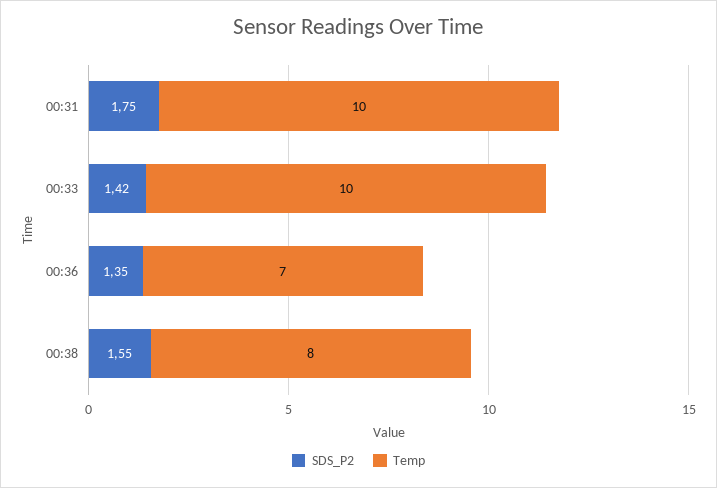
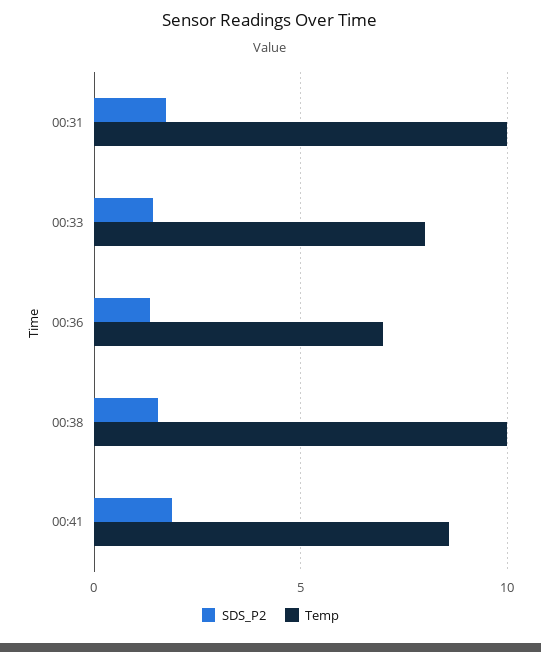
Temp, 00:33: 10 -> 8
Temp, 00:38: 8 -> 10
SDS_P2, 00:41: none -> 2
Temp, 00:41: none -> 8.5

